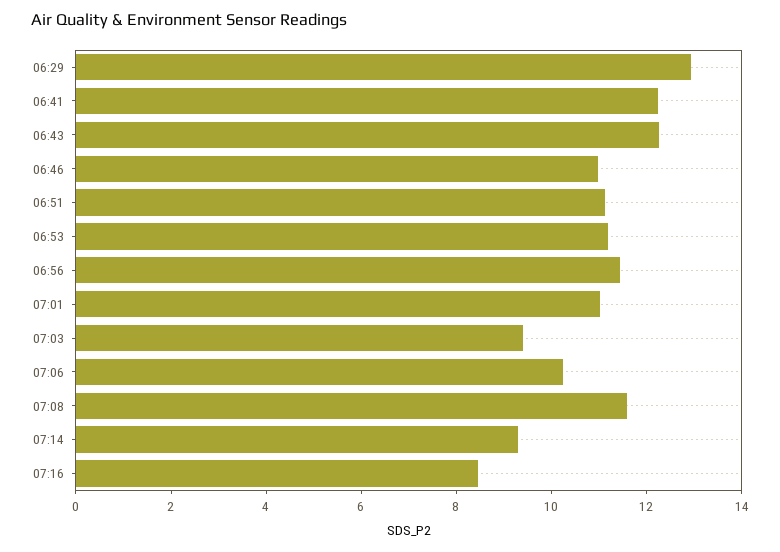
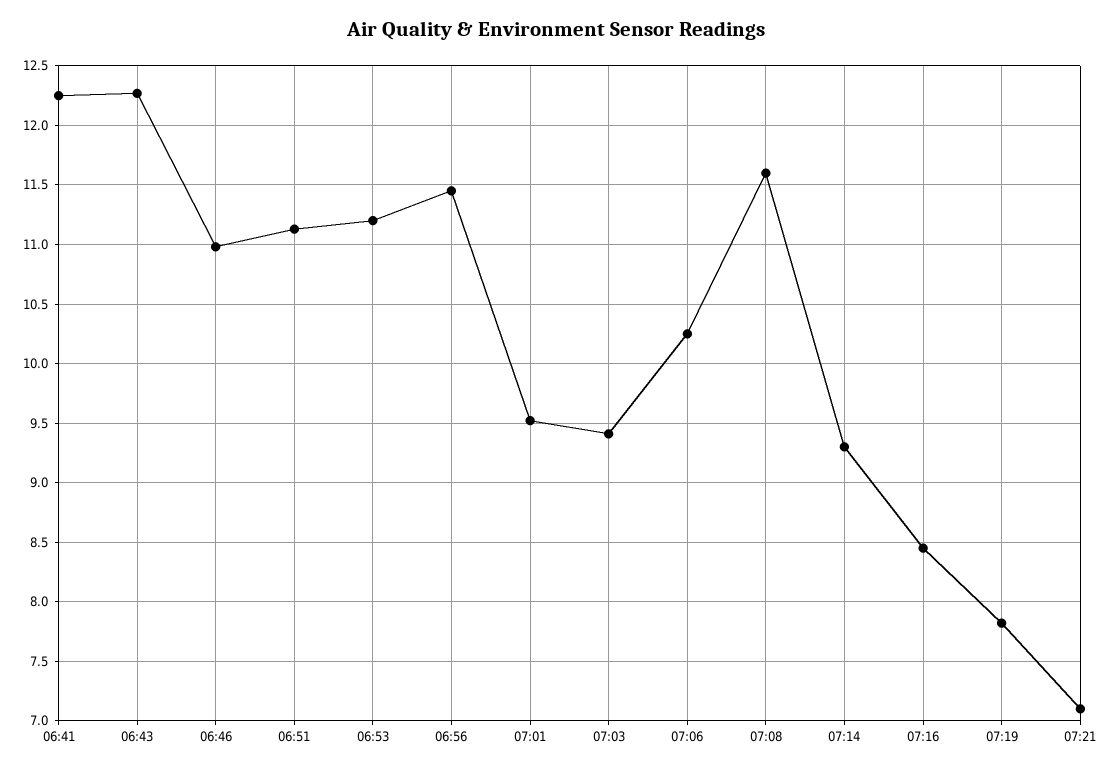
06:29: 13 -> none
07:01: 11 -> 9.5
07:19: none -> 7.8
07:21: none -> 7.1

